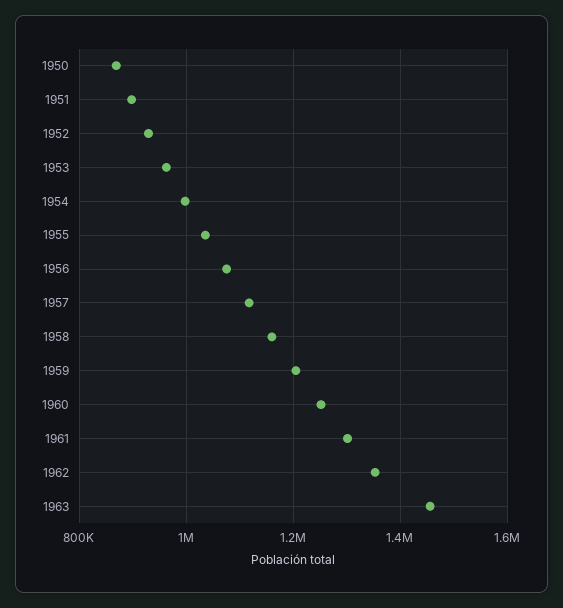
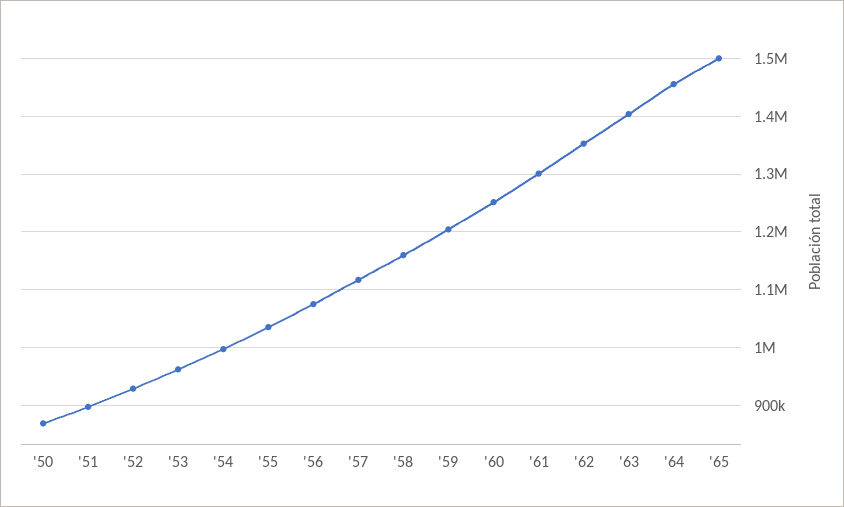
1963: 1460000 -> 1400000
'64: none -> 1460000
'65: none -> 1500000

